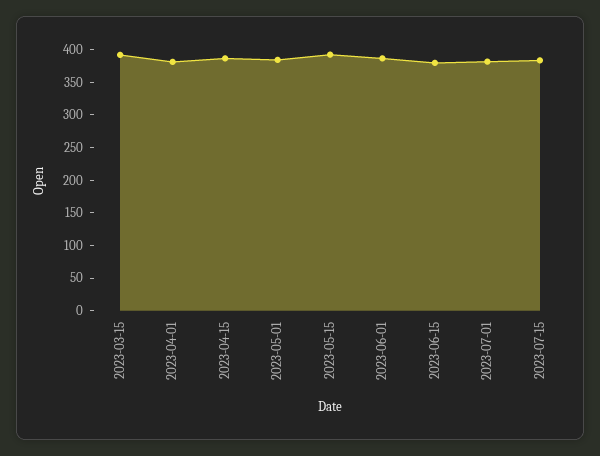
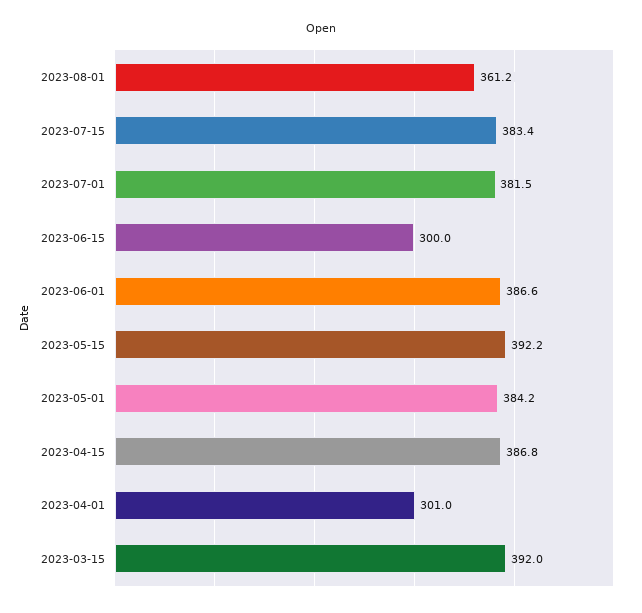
2023-04-01: 375 -> 301
2023-06-15: 375 -> 300
2023-08-01: none -> 361.2

